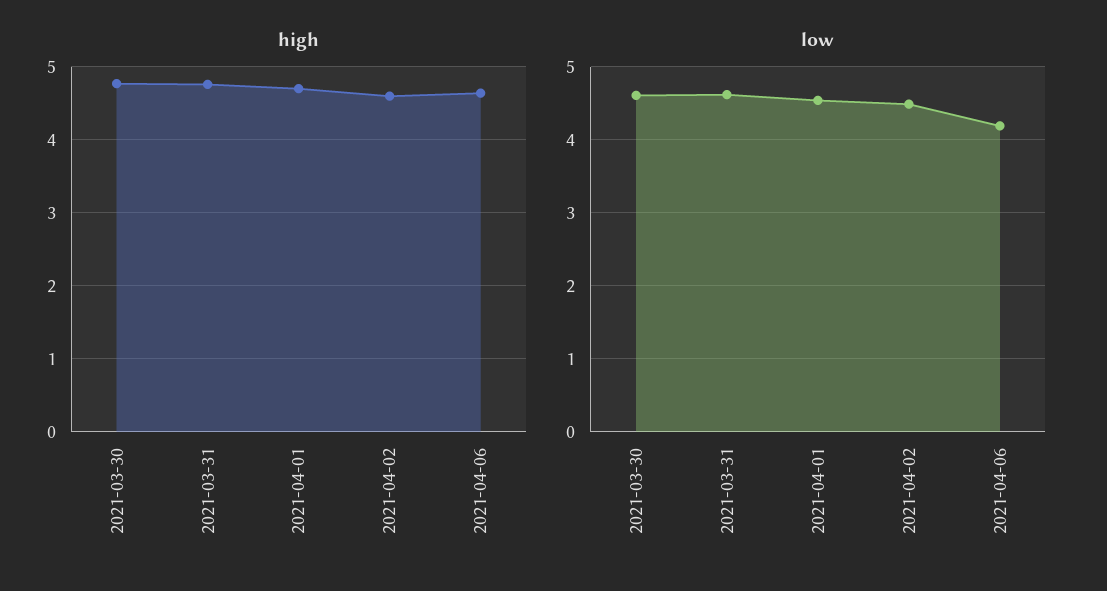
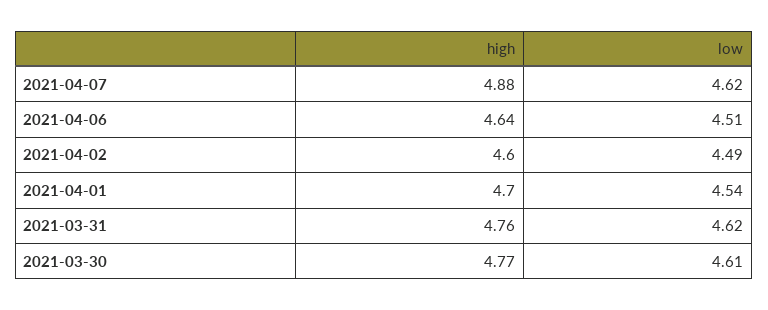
low, 2021-04-06: 4.2 -> 4.51
high, 2021-04-07: none -> 4.88
low, 2021-04-07: none -> 4.62

